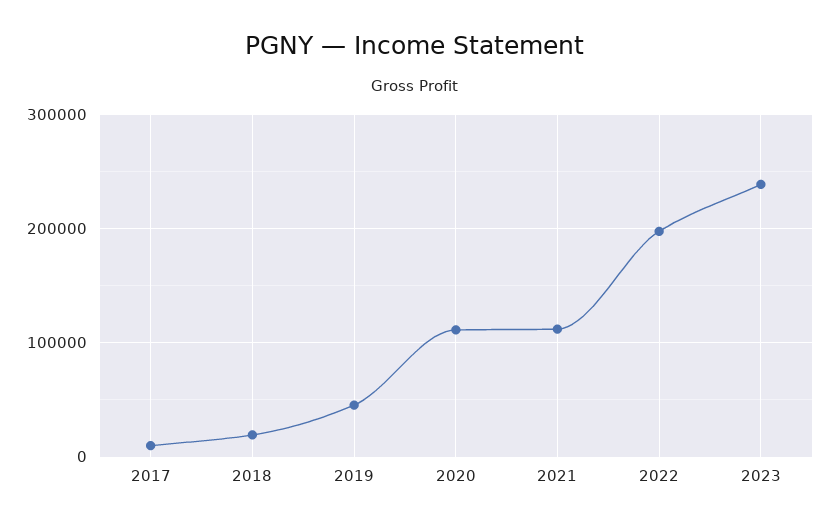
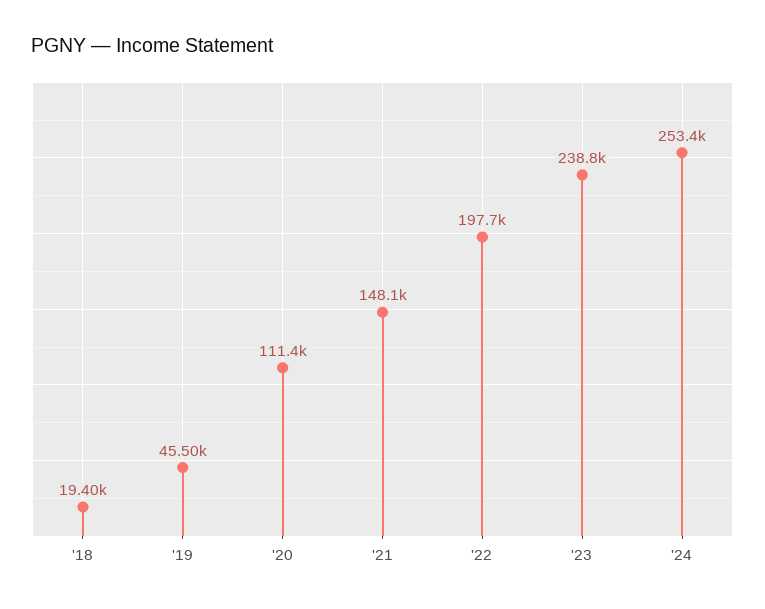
2017: 10000 -> none
2021: 110000 -> 148100
'24: none -> 253400

